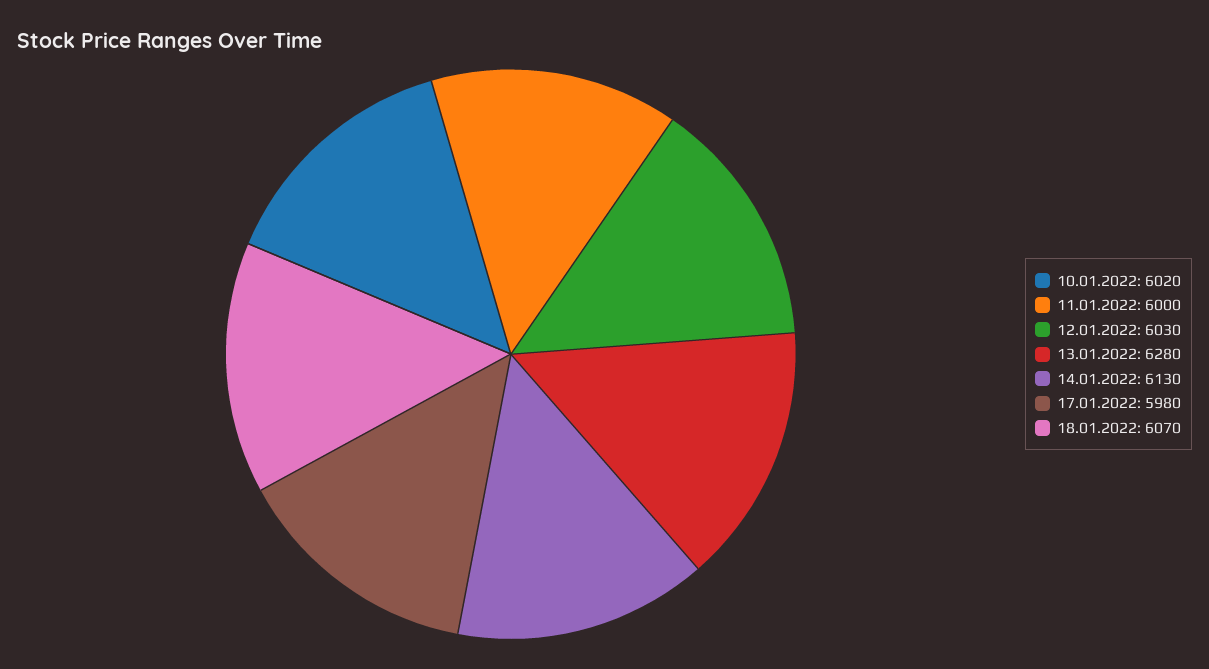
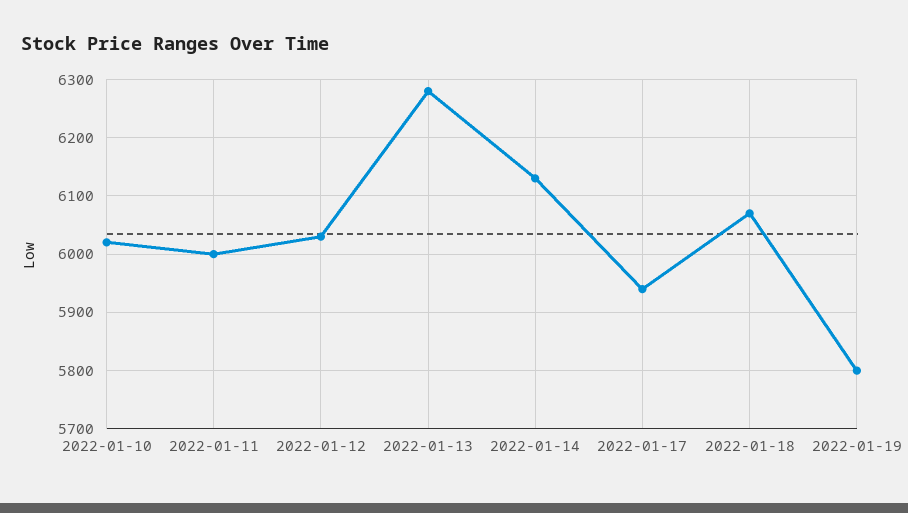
17.01.2022: 5980 -> 5940
2022-01-19: none -> 5800

